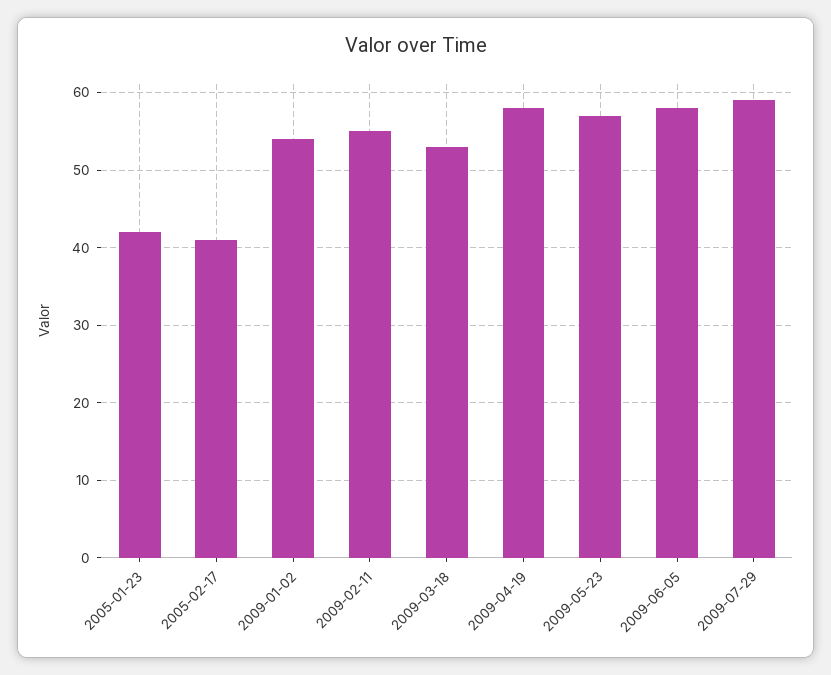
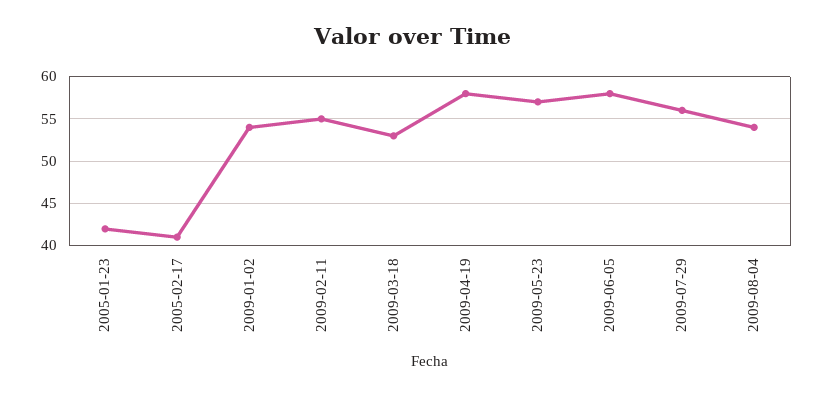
2009-07-29: 59 -> 56
2009-08-04: none -> 54

